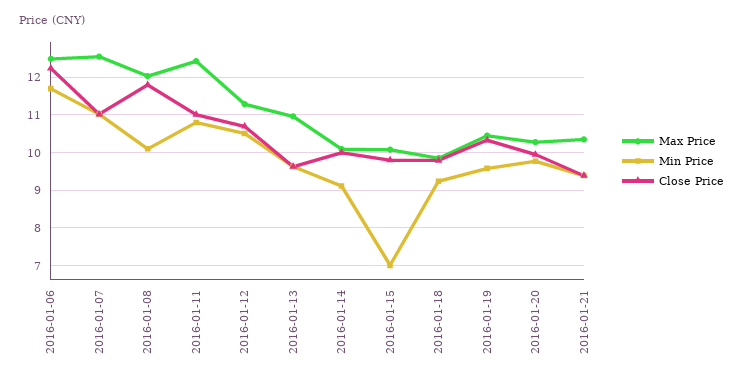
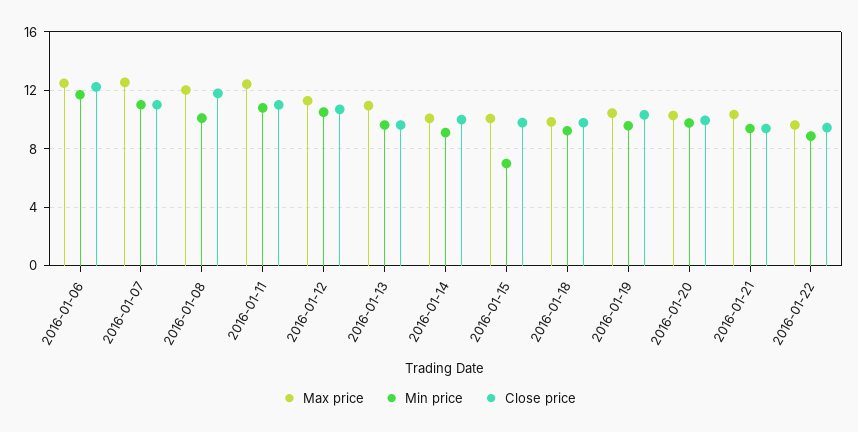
Max Price, 2016-01-22: none -> 9.5
Min Price, 2016-01-22: none -> 9
Close Price, 2016-01-22: none -> 9.5

